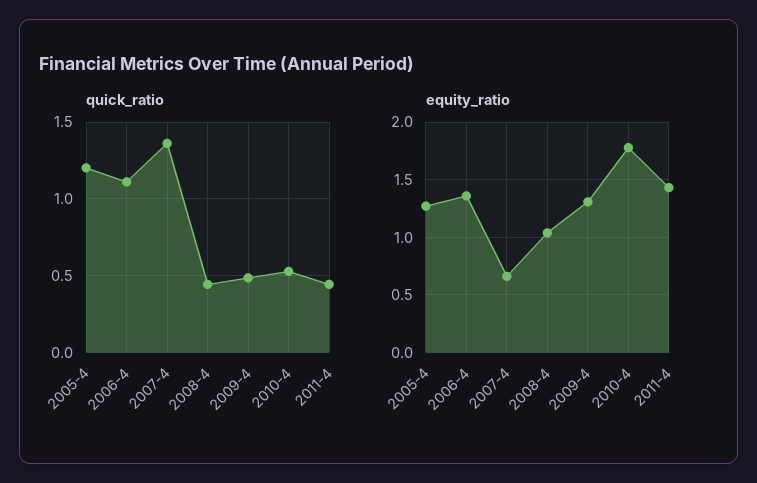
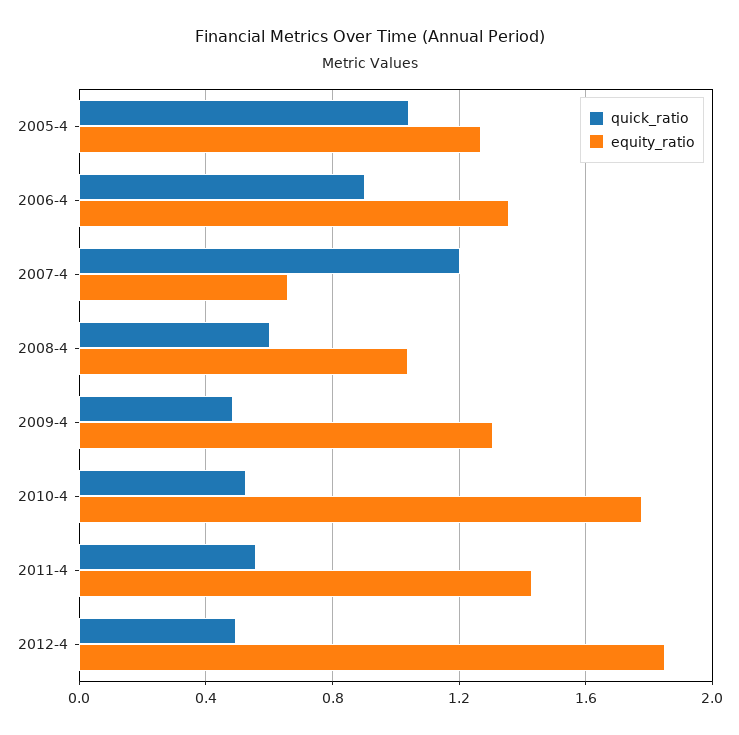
quick_ratio, 2005-4: 1.2 -> 1.05
quick_ratio, 2006-4: 1.1 -> 0.9
quick_ratio, 2007-4: 1.35 -> 1.2
quick_ratio, 2008-4: 0.45 -> 0.6
quick_ratio, 2011-4: 0.45 -> 0.55
quick_ratio, 2012-4: none -> 0.5
equity_ratio, 2012-4: none -> 1.85

